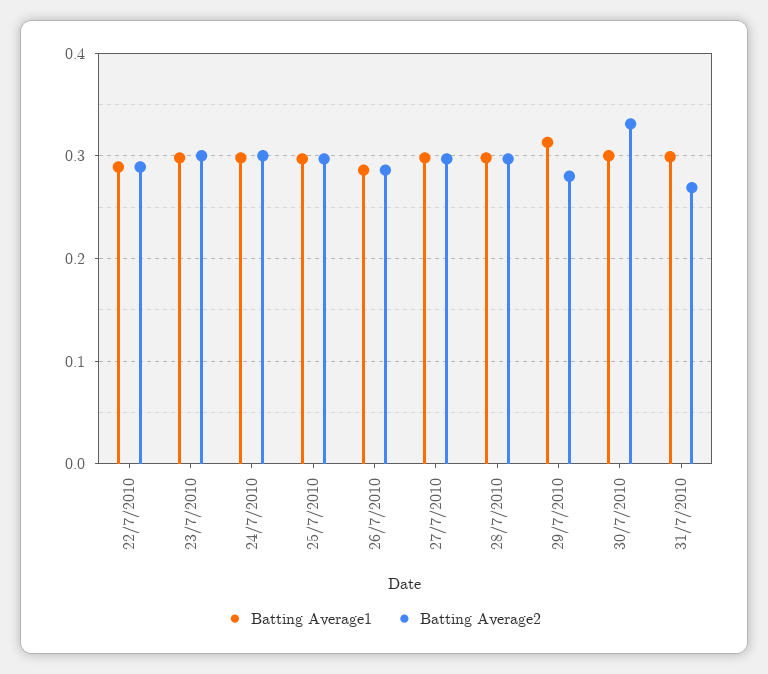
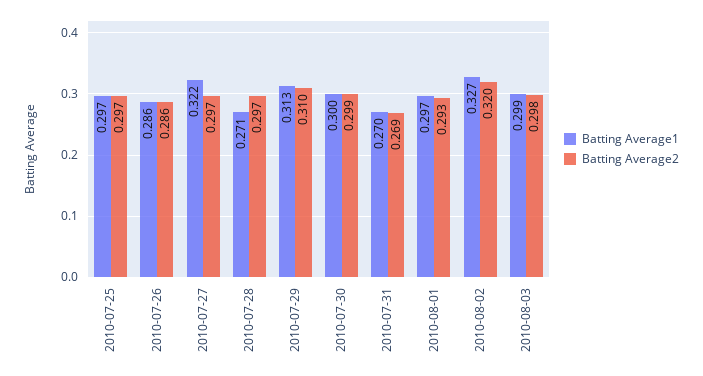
Batting Average1, 22/7/2010: 0.29 -> none
Batting Average2, 22/7/2010: 0.29 -> none
Batting Average1, 23/7/2010: 0.3 -> none
Batting Average2, 23/7/2010: 0.3 -> none
Batting Average1, 24/7/2010: 0.3 -> none
Batting Average2, 24/7/2010: 0.3 -> none
Batting Average1, 27/7/2010: 0.3 -> 0.322
Batting Average1, 28/7/2010: 0.3 -> 0.271
Batting Average2, 29/7/2010: 0.28 -> 0.31
Batting Average2, 30/7/2010: 0.33 -> 0.299
Batting Average1, 31/7/2010: 0.3 -> 0.27
Batting Average1, 2010-08-01: none -> 0.297
Batting Average2, 2010-08-01: none -> 0.293
Batting Average1, 2010-08-02: none -> 0.327
Batting Average2, 2010-08-02: none -> 0.32
Batting Average1, 2010-08-03: none -> 0.299
Batting Average2, 2010-08-03: none -> 0.298

